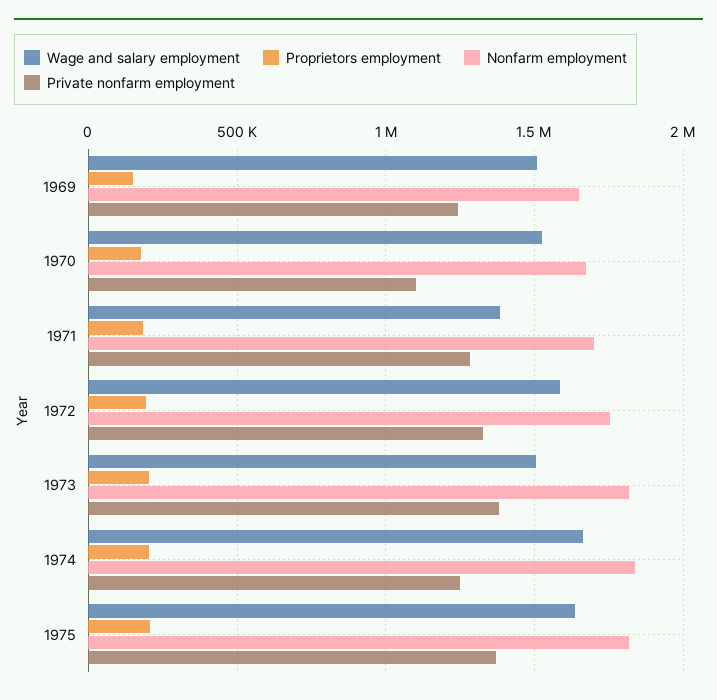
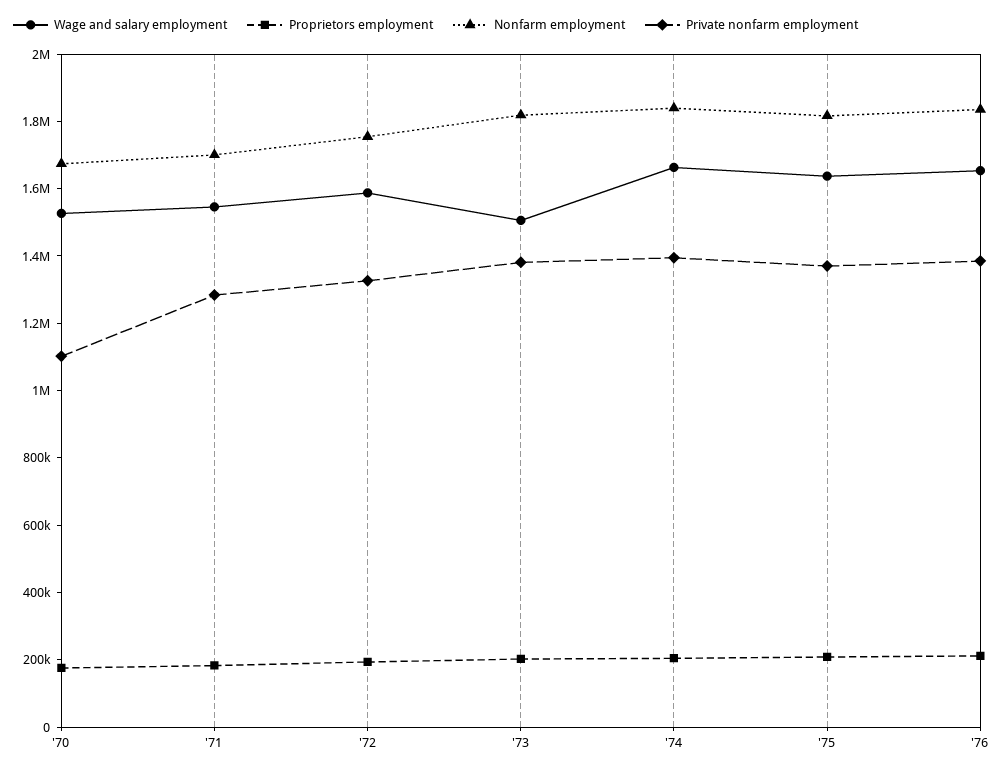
Wage and salary employment, 1969: 1500000 -> none
Proprietors employment, 1969: 150000 -> none
Nonfarm employment, 1969: 1650000 -> none
Private nonfarm employment, 1969: 1250000 -> none
Wage and salary employment, 1971: 1400000 -> 1550000
Private nonfarm employment, 1974: 1250000 -> 1400000
Wage and salary employment, '76: none -> 1650000
Proprietors employment, '76: none -> 200000
Nonfarm employment, '76: none -> 1850000
Private nonfarm employment, '76: none -> 1400000

